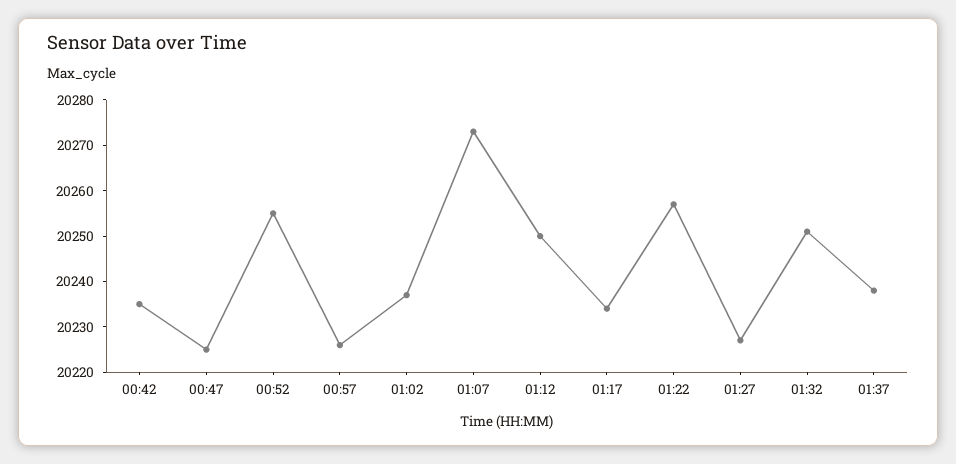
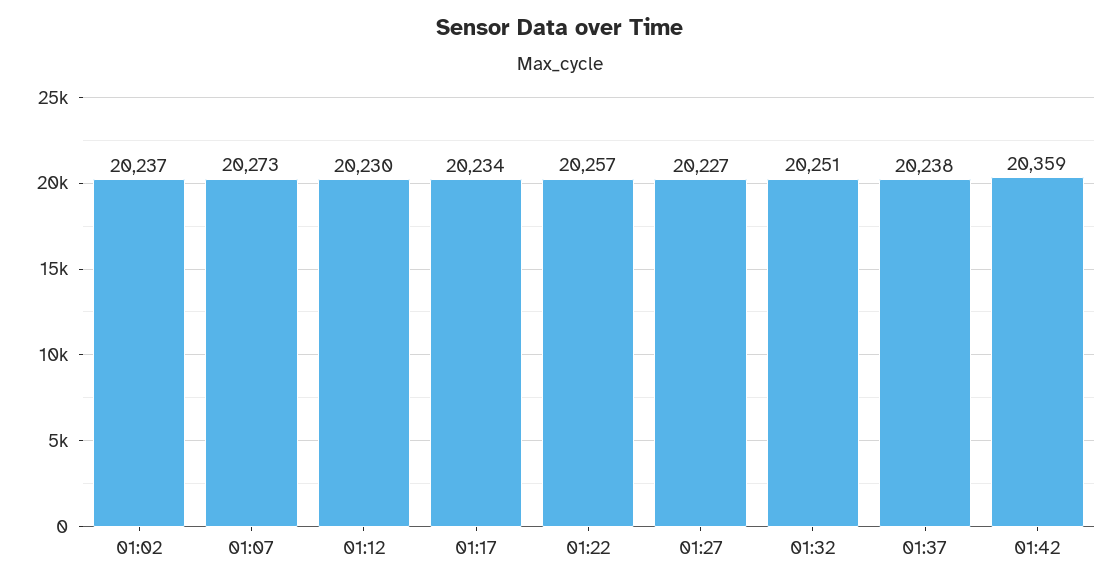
00:42: 20235 -> none
00:47: 20225 -> none
00:52: 20255 -> none
00:57: 20225 -> none
01:12: 20250 -> 20230
01:42: none -> 20359

